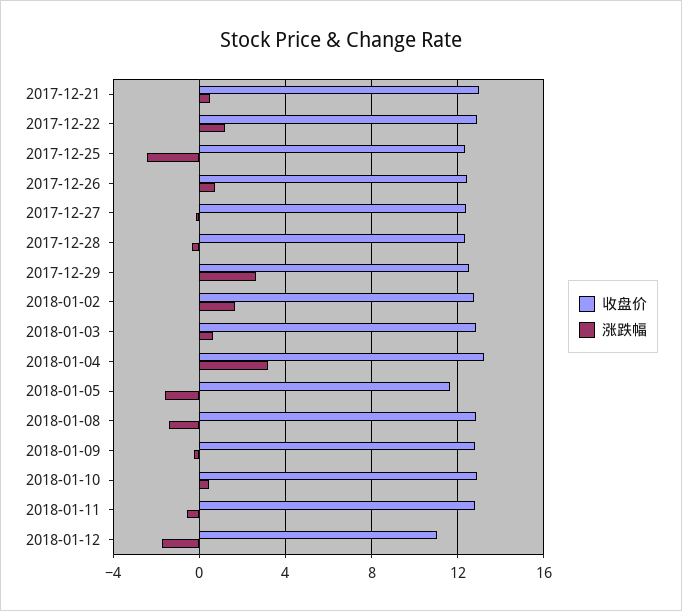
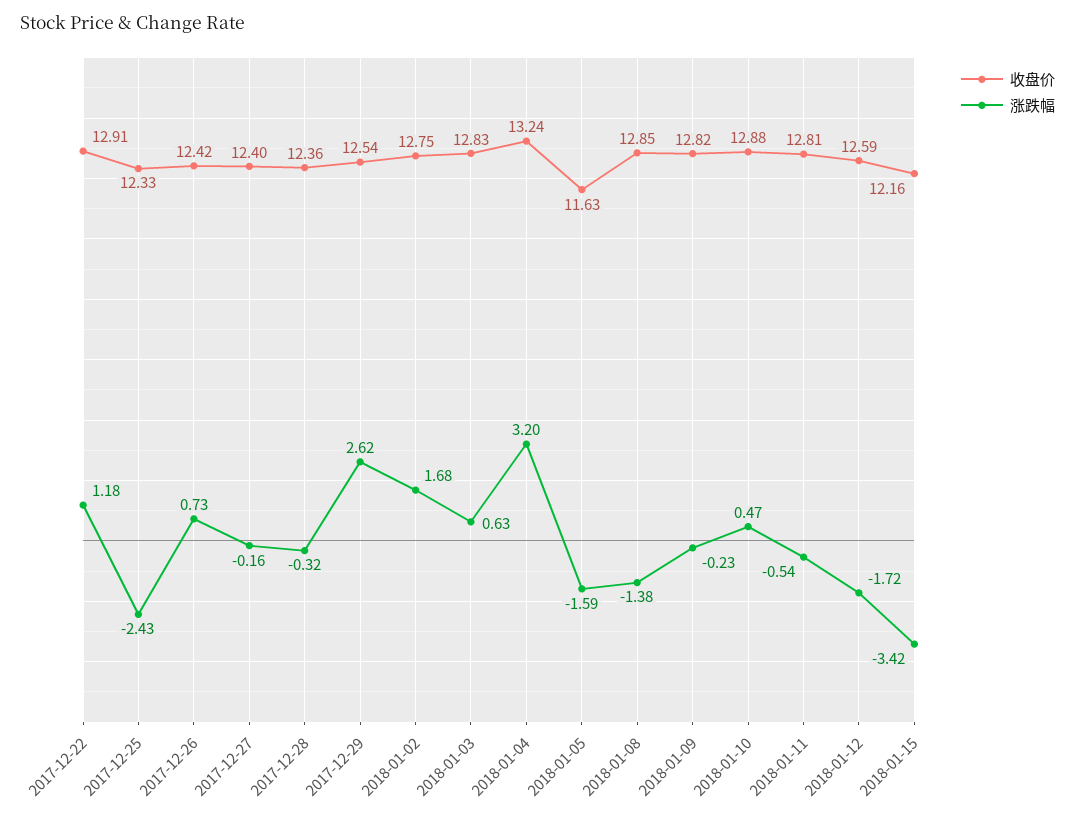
收盘价, 2017-12-21: 13 -> none
涨跌幅, 2017-12-21: 0.5 -> none
收盘价, 2018-01-12: 11 -> 12.59
收盘价, 2018-01-15: none -> 12.16
涨跌幅, 2018-01-15: none -> -3.42

